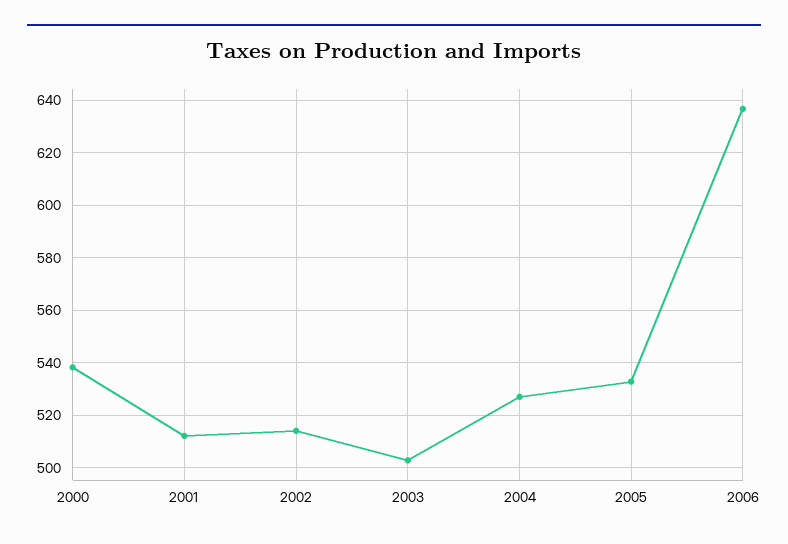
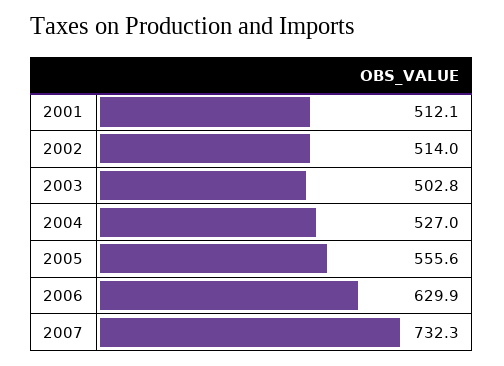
2000: 537.5 -> none
2005: 532.5 -> 555.6
2006: 637.5 -> 629.9
2007: none -> 732.3

